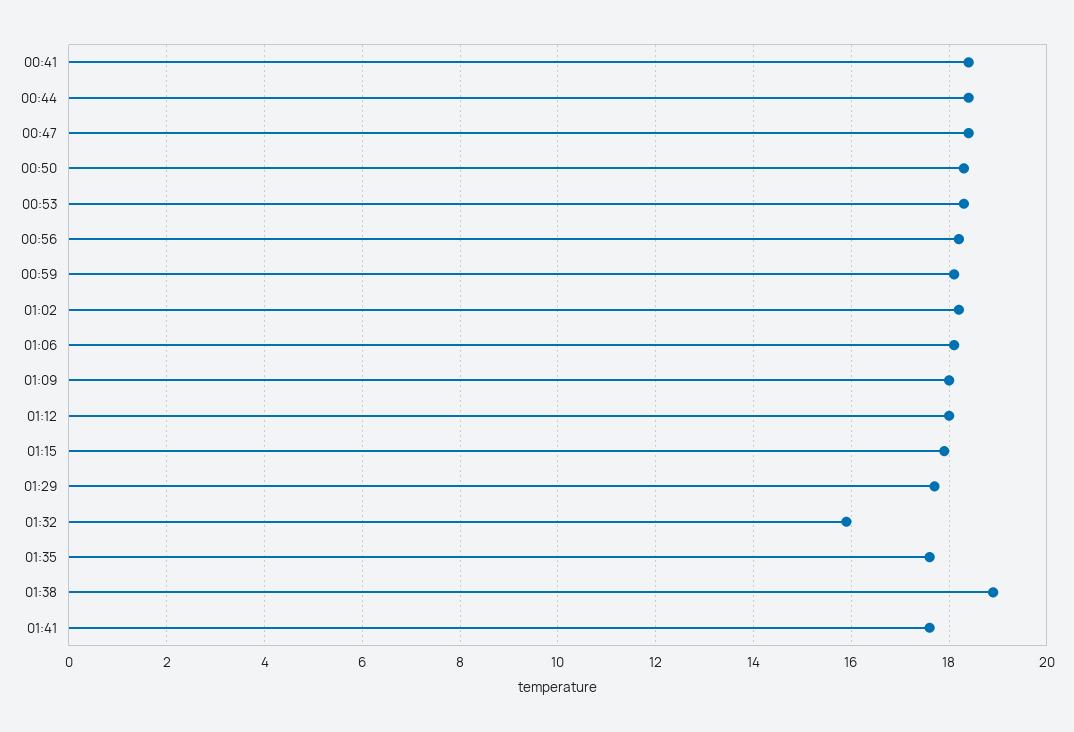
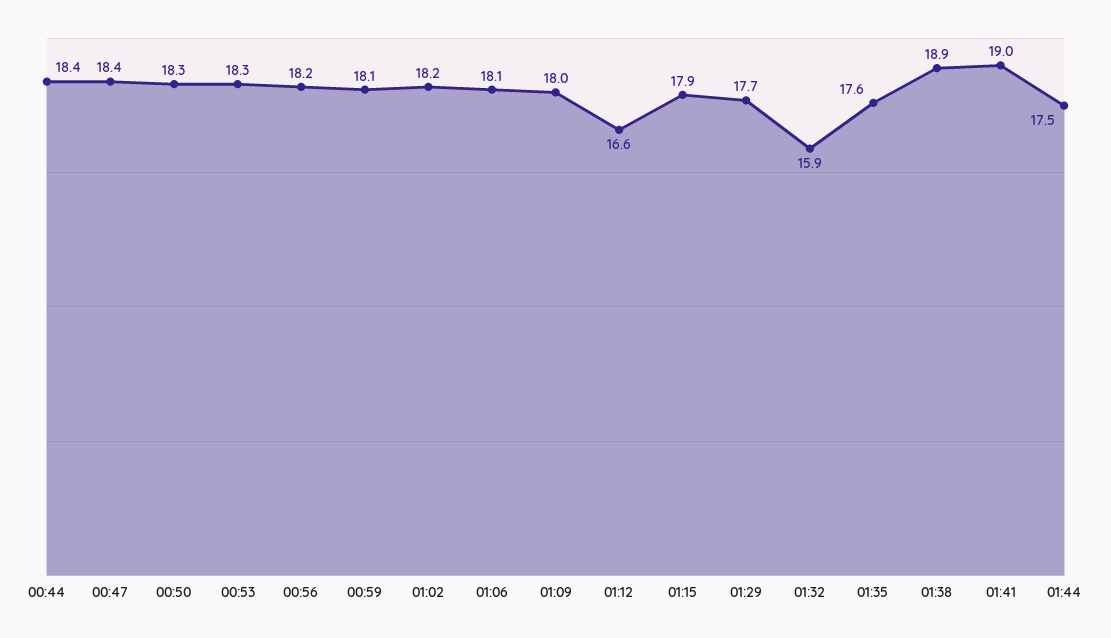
00:41: 18.5 -> none
01:12: 18 -> 16.6
01:41: 17.5 -> 19
01:44: none -> 17.5

